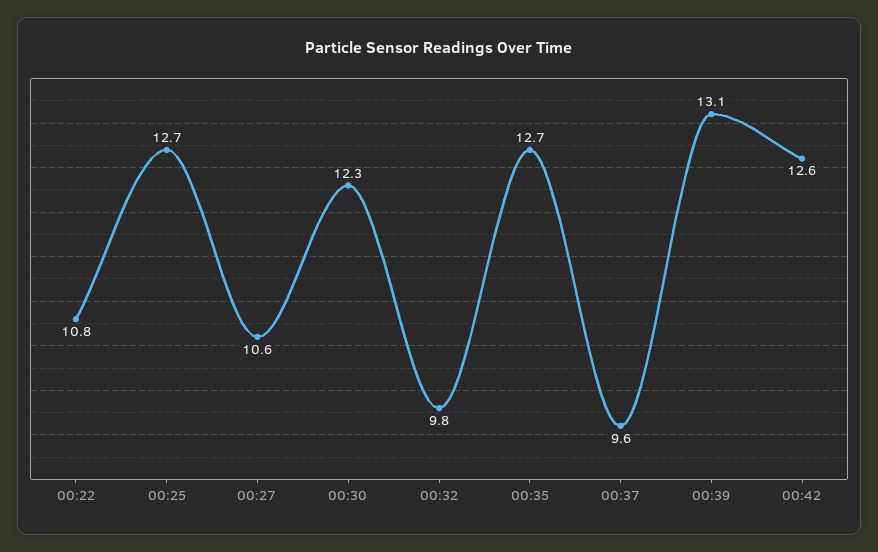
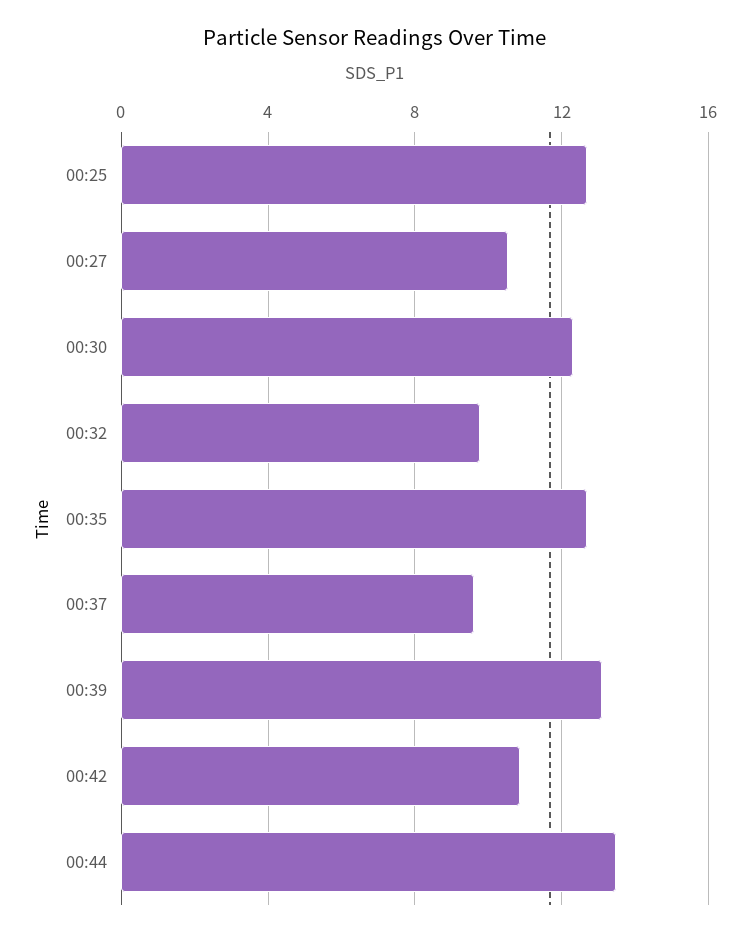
00:22: 10.8 -> none
00:42: 12.6 -> 11
00:44: none -> 13.5

